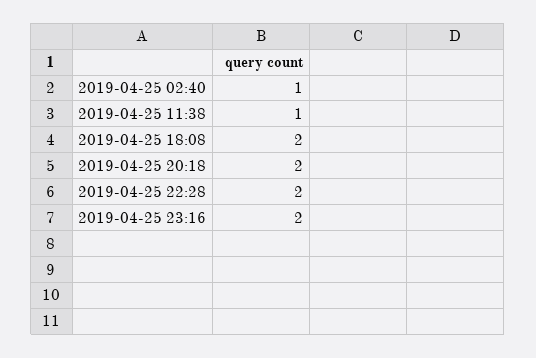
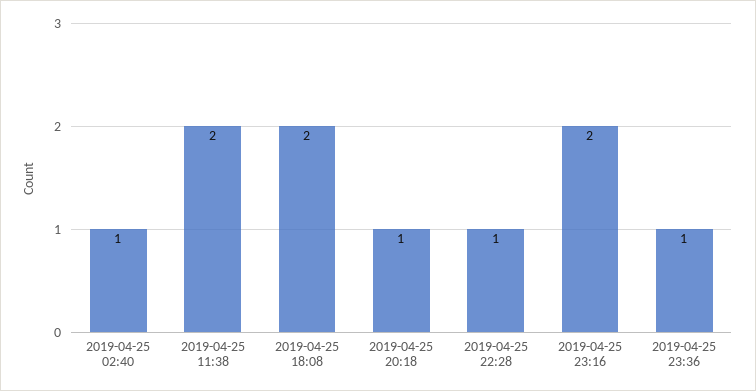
2019-04-25 11:38: 1 -> 2
2019-04-25 20:18: 2 -> 1
2019-04-25 22:28: 2 -> 1
2019-04-25 23:36: none -> 1

